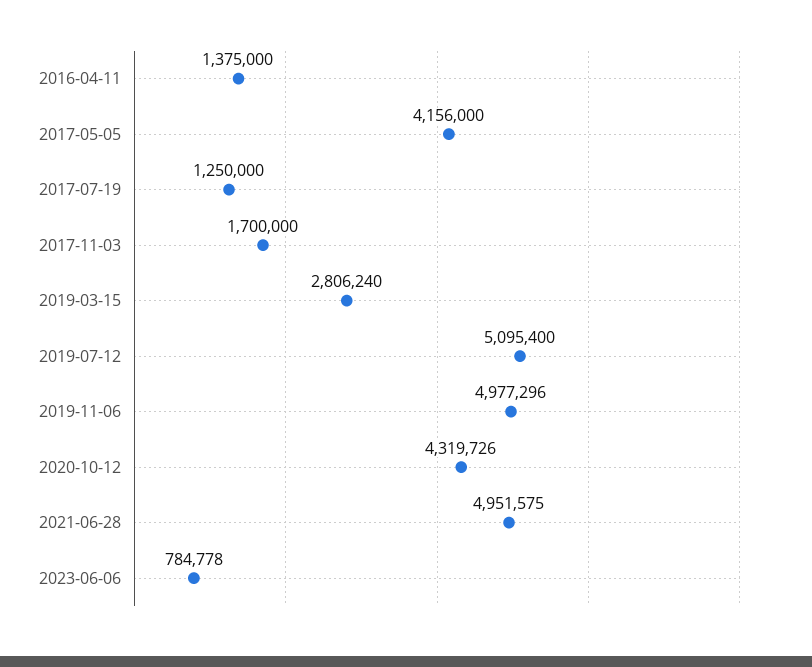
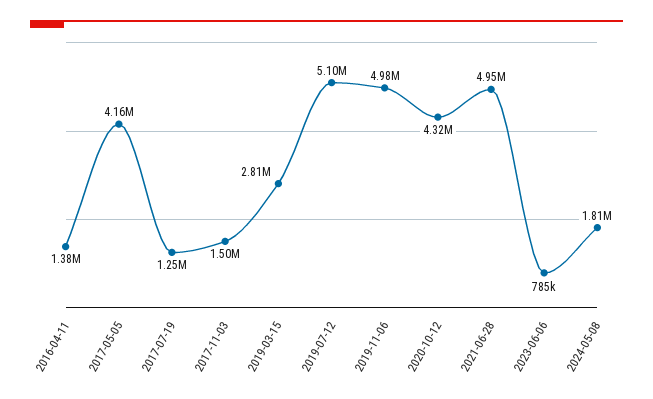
2017-11-03: 1700000 -> 1500000
2024-05-08: none -> 1810000

